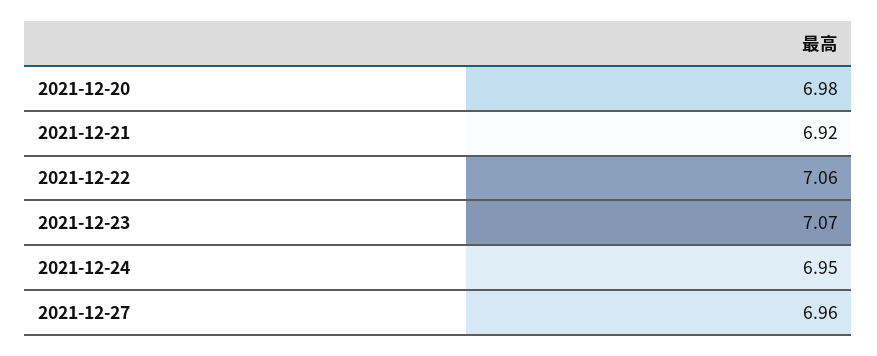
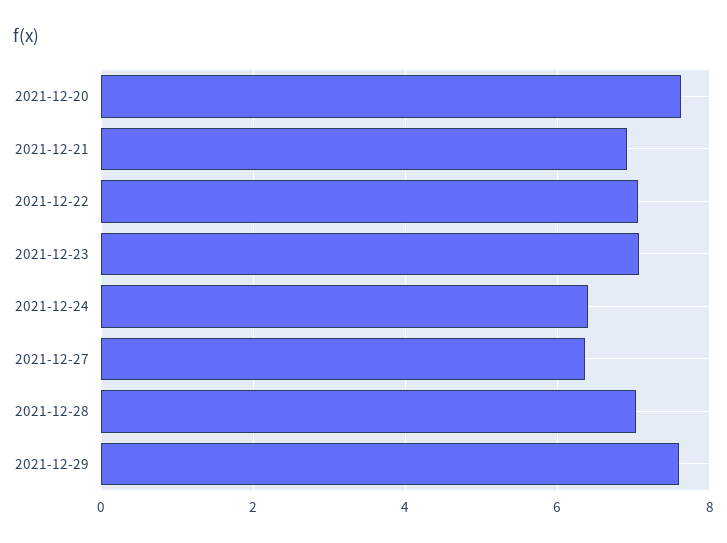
2021-12-20: 6.98 -> 7.6
2021-12-24: 6.95 -> 6.4
2021-12-27: 6.96 -> 6.4
2021-12-28: none -> 7
2021-12-29: none -> 7.6

